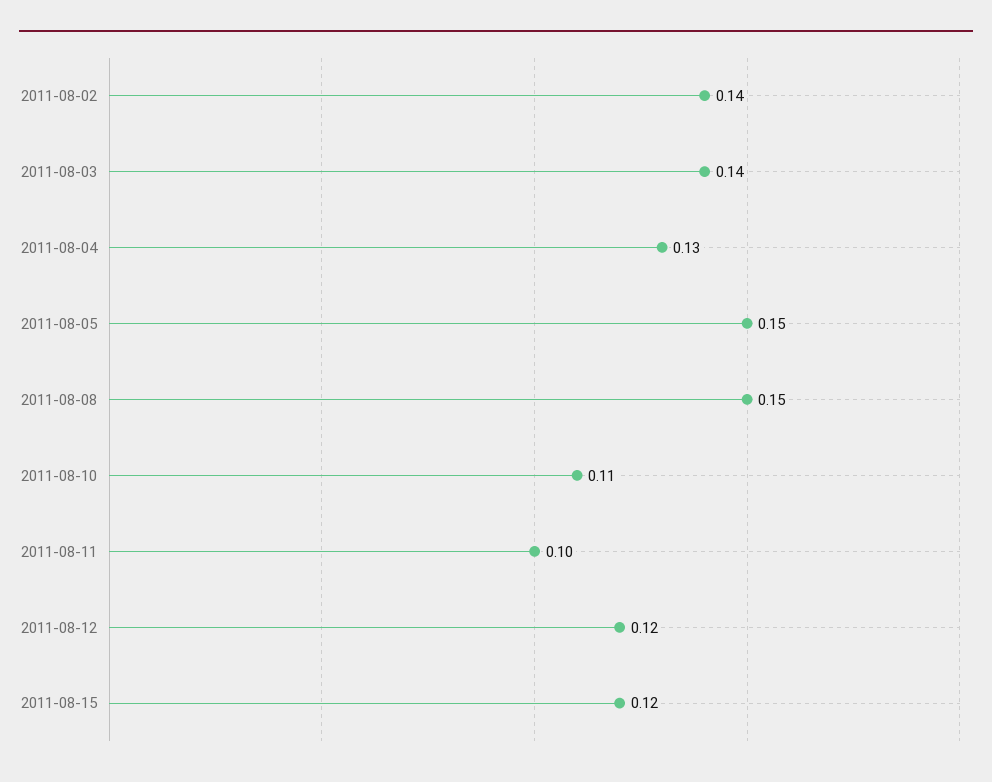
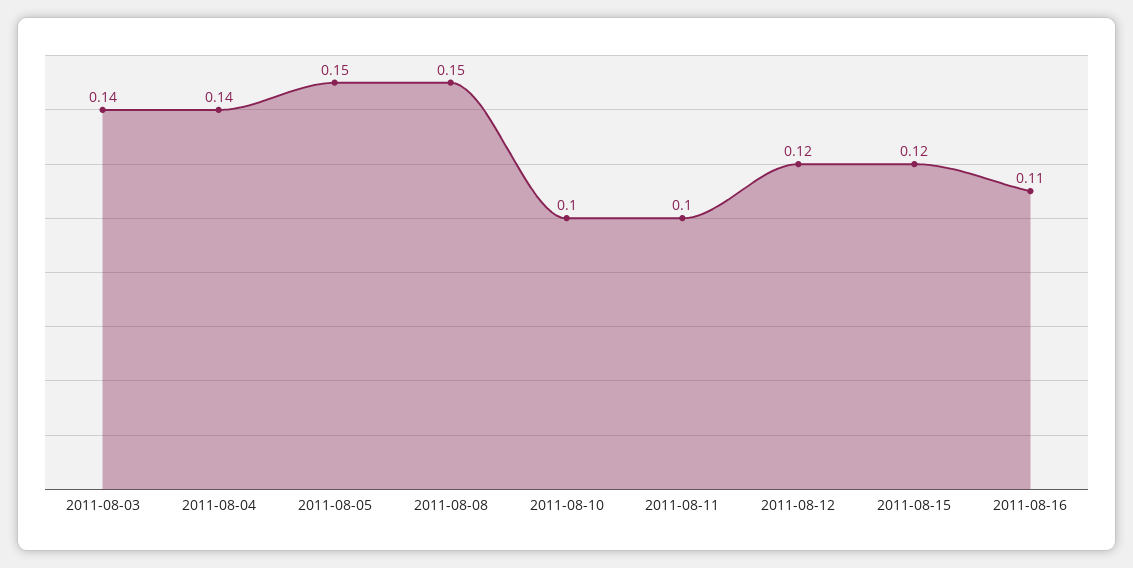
2011-08-02: 0.14 -> none
2011-08-04: 0.13 -> 0.14
2011-08-10: 0.11 -> 0.1
2011-08-16: none -> 0.11

